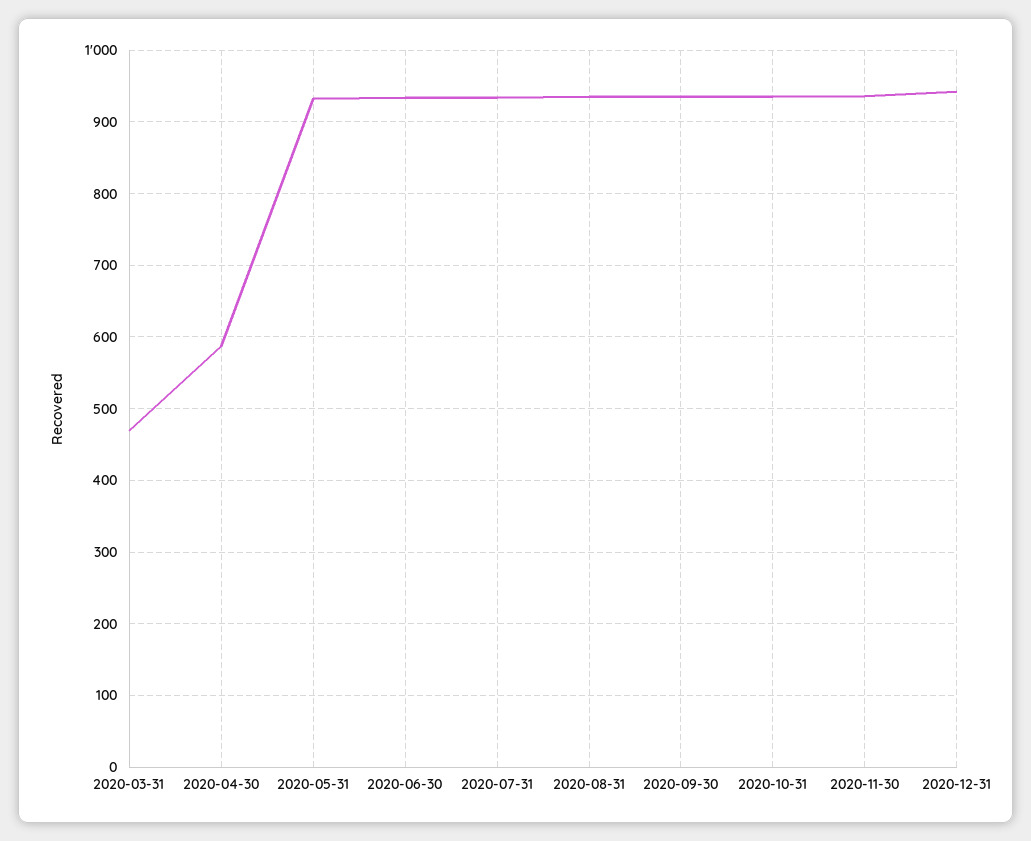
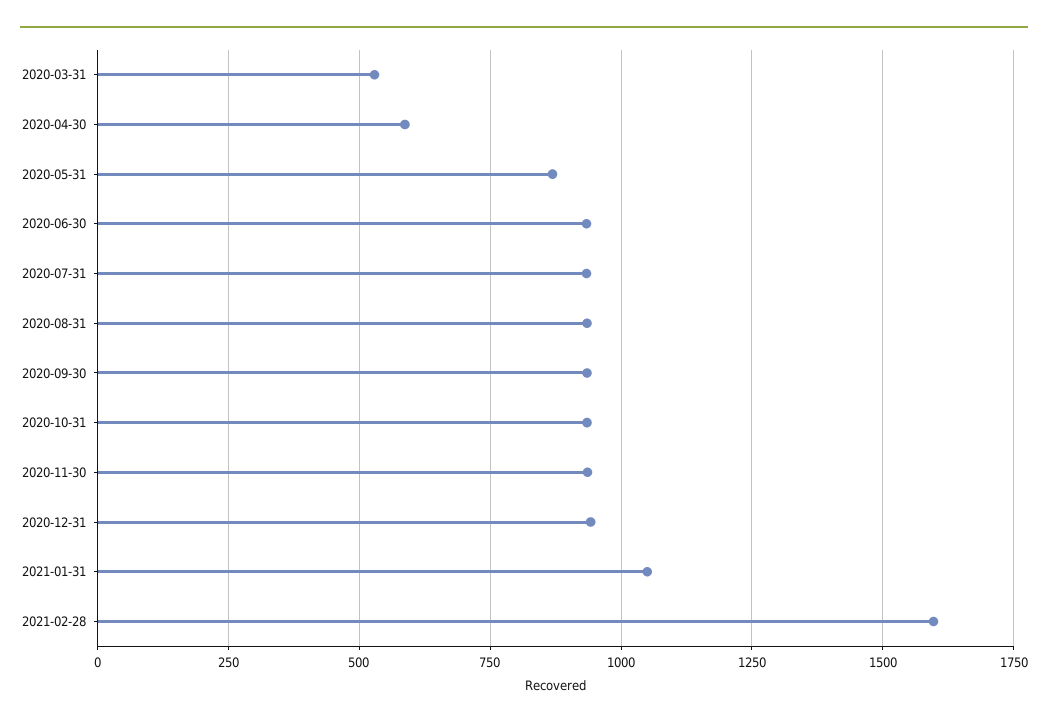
2020-03-31: 470 -> 525
2020-05-31: 930 -> 875
2021-01-31: none -> 1050
2021-02-28: none -> 1600

